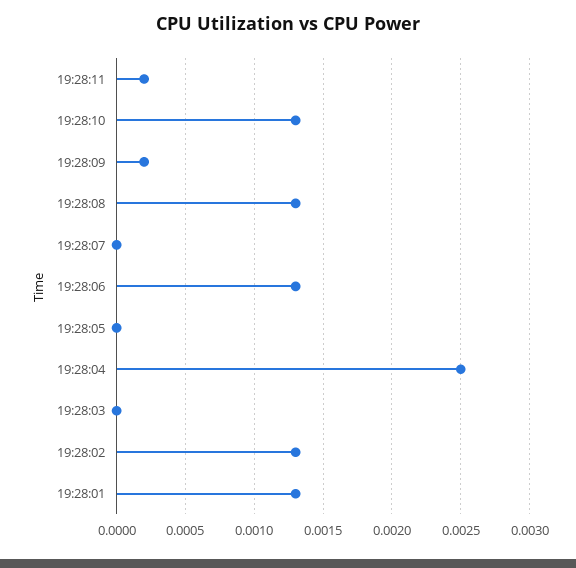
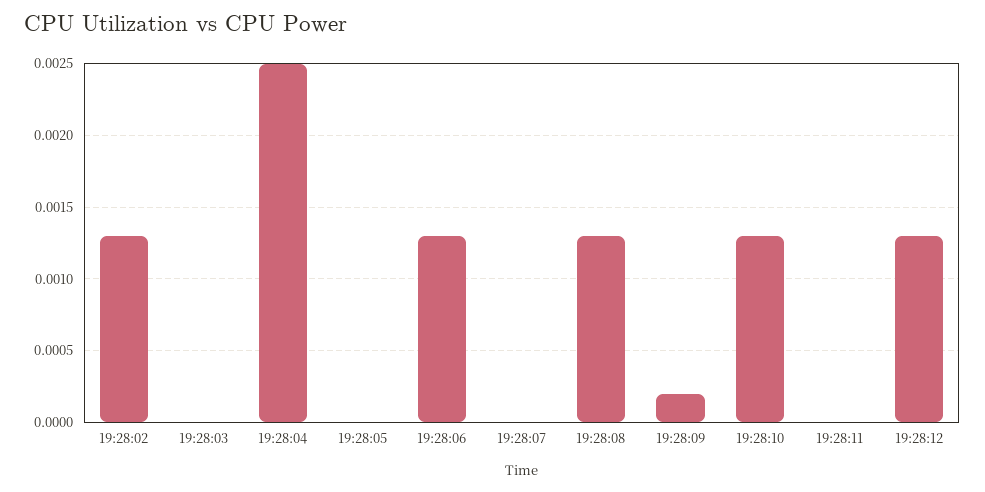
19:28:11: 0.0002 -> 0
19:28:01: 0.0013 -> none
19:28:12: none -> 0.0013

